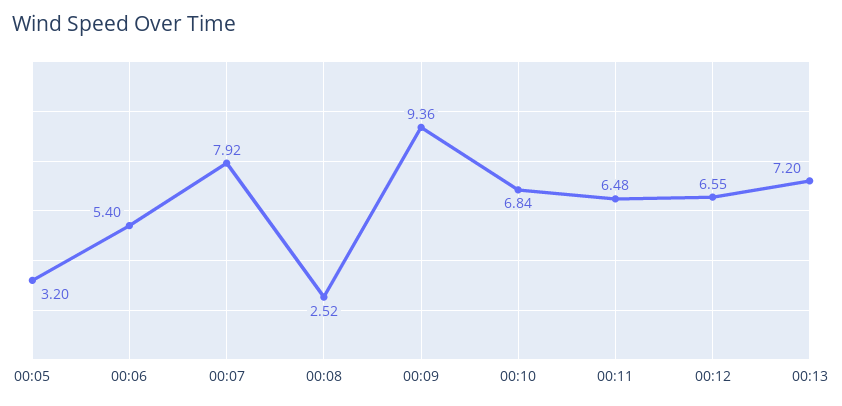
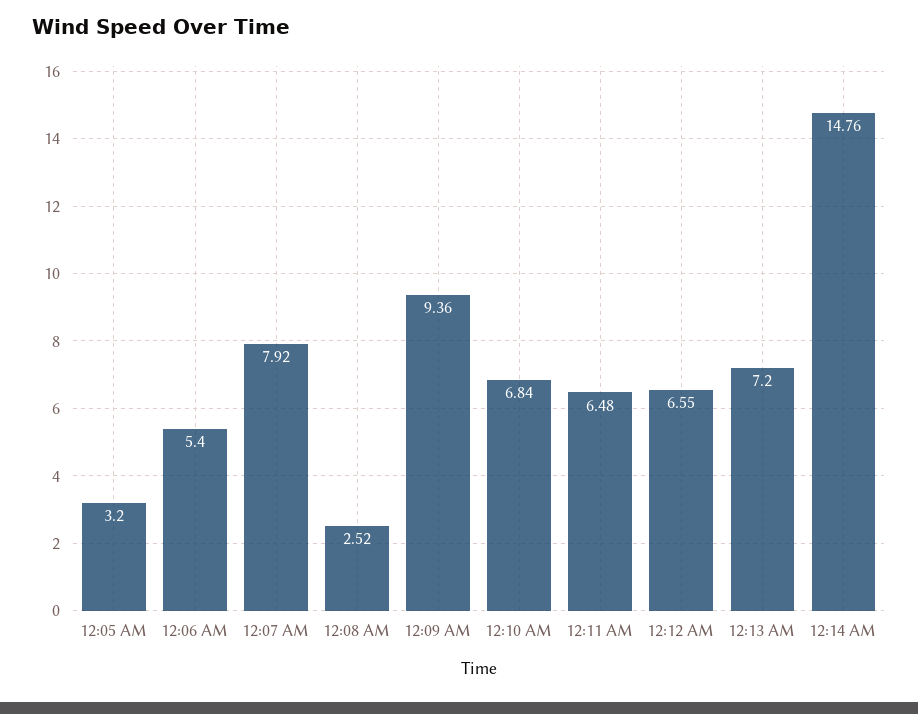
12:14 AM: none -> 14.76

